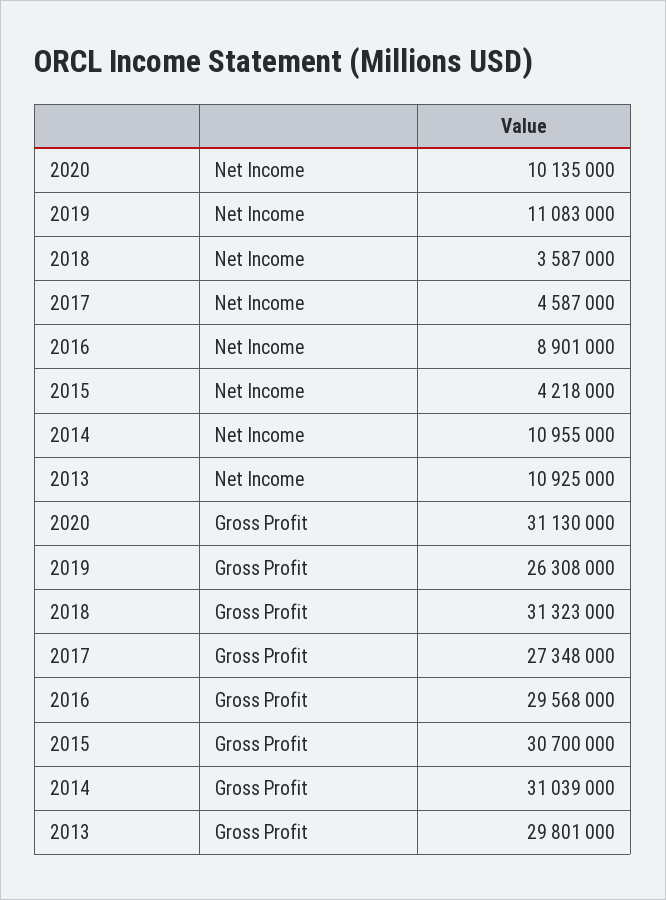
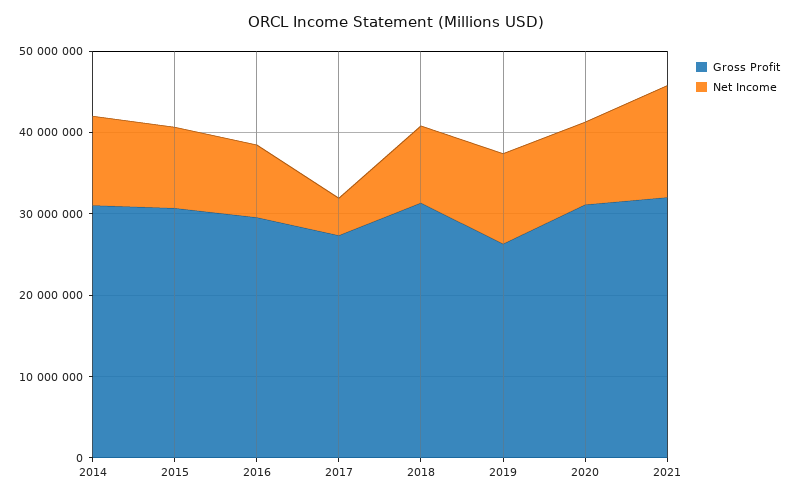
Net Income, 2018: 3587000 -> 10000000
Net Income, 2015: 4218000 -> 10000000
Net Income, 2013: 10925000 -> none
Gross Profit, 2013: 29801000 -> none
Gross Profit, 2021: none -> 32000000
Net Income, 2021: none -> 14000000

